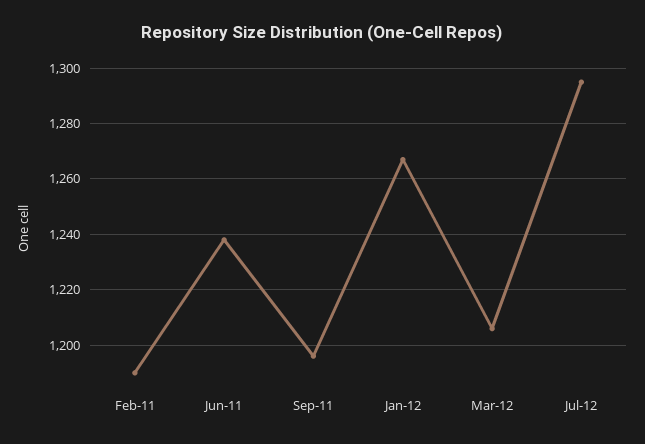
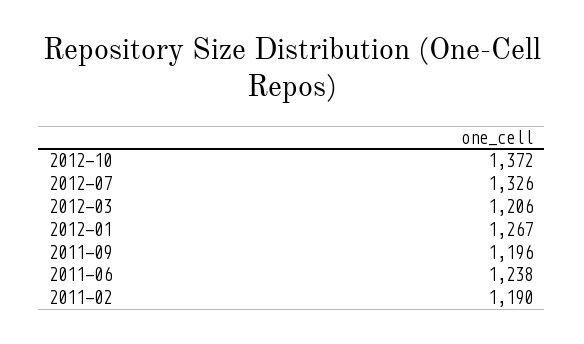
Jul-12: 1295 -> 1326
2012-10: none -> 1372

